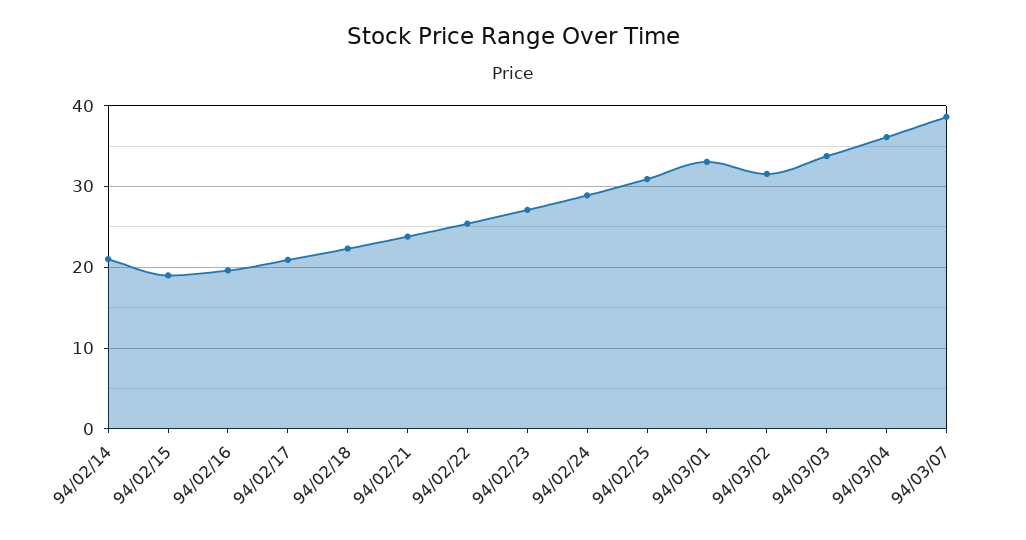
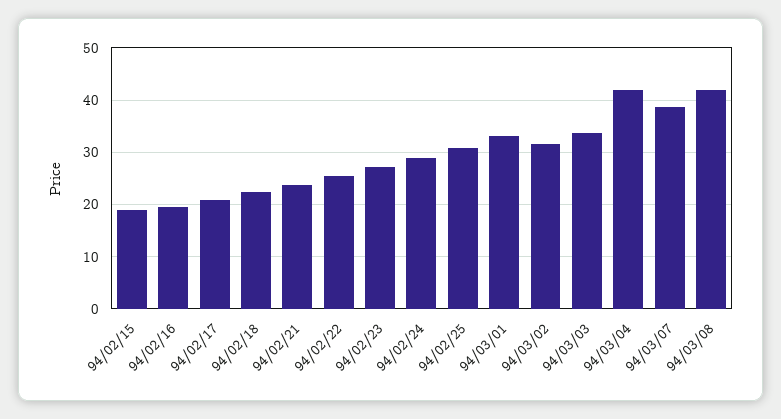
94/02/14: 21 -> none
94/03/04: 36 -> 42
94/03/08: none -> 42

